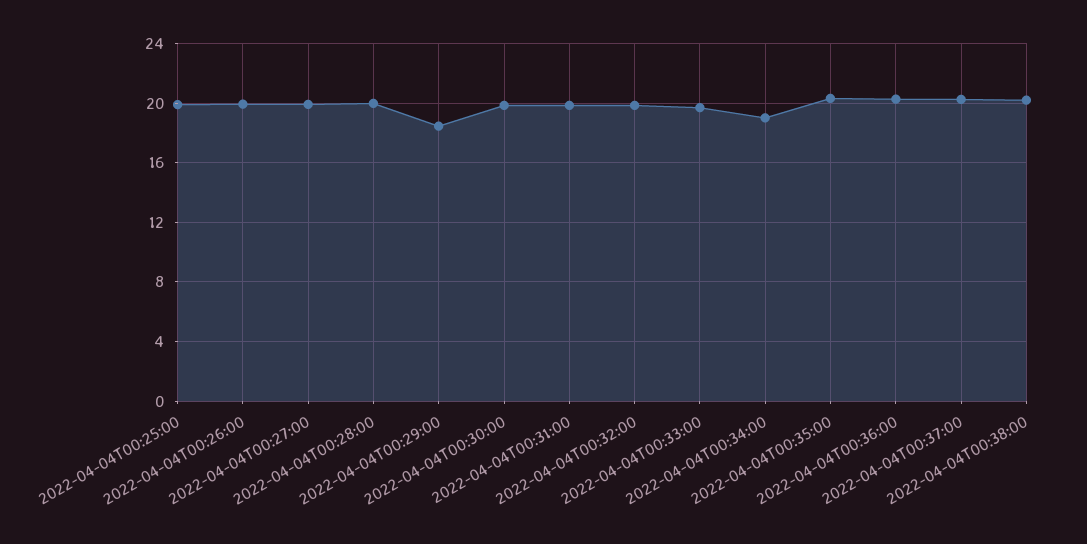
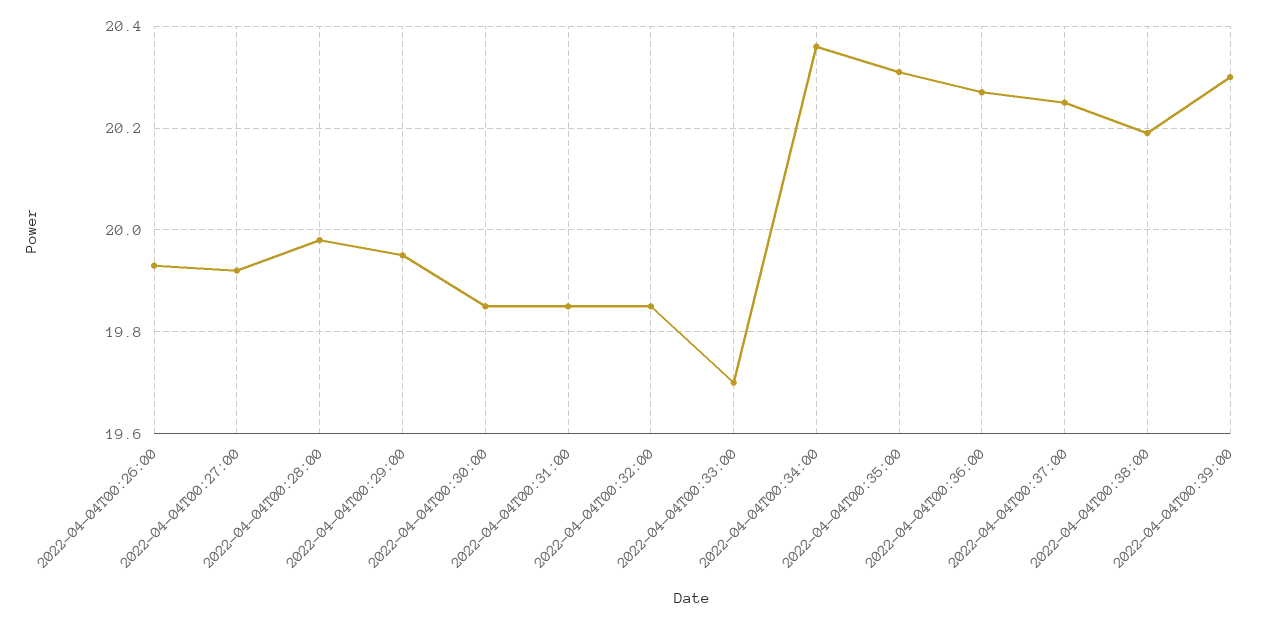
2022-04-04T00:25:00: 20 -> none
2022-04-04T00:29:00: 18.5 -> 19.95
2022-04-04T00:34:00: 19 -> 20.35
2022-04-04T00:39:00: none -> 20.3

